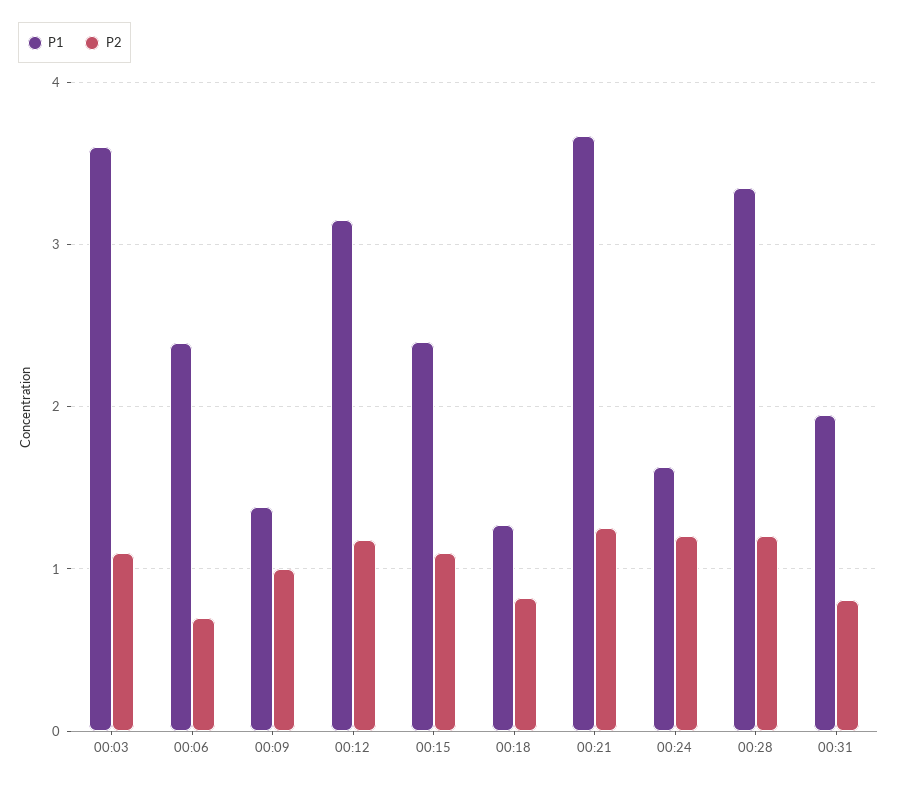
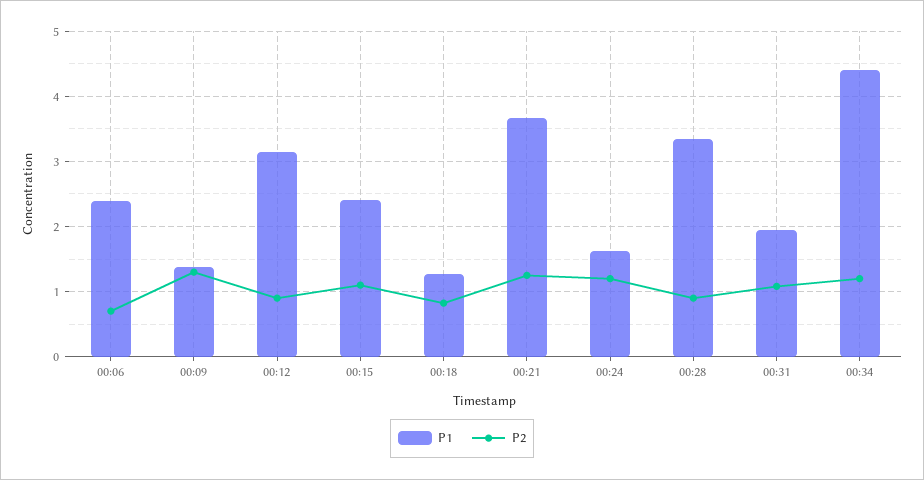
P1, 00:03: 3.6 -> none
P2, 00:03: 1.1 -> none
P2, 00:09: 1 -> 1.3
P2, 00:12: 1.2 -> 0.9
P2, 00:28: 1.2 -> 0.9
P2, 00:31: 0.8 -> 1.1
P1, 00:34: none -> 4.4
P2, 00:34: none -> 1.2

